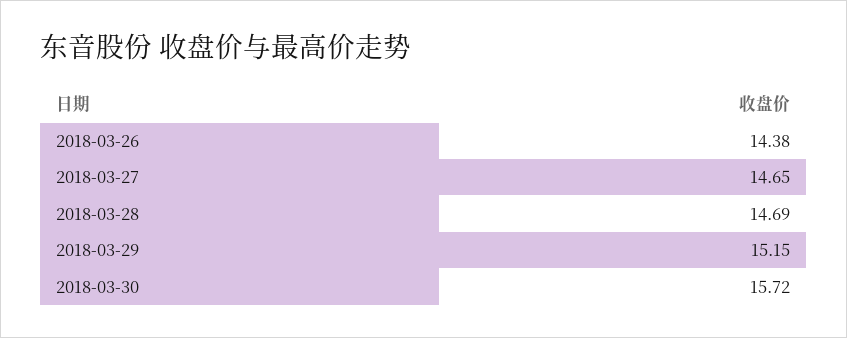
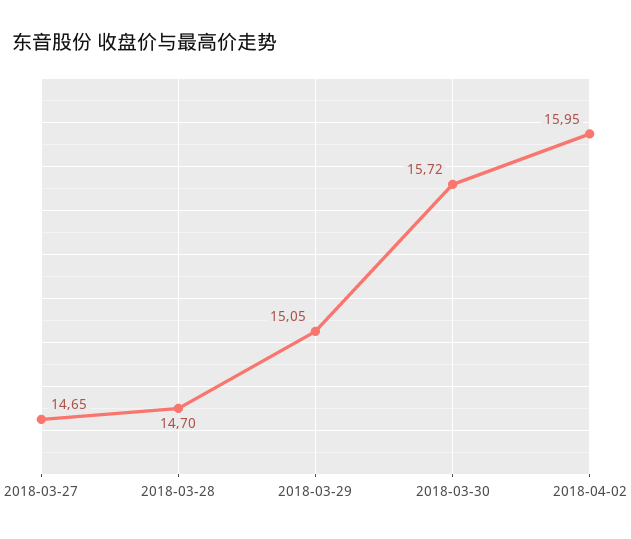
2018-03-26: 14.38 -> none
2018-03-28: 14.69 -> 14.7
2018-03-29: 15.15 -> 15.05
2018-04-02: none -> 15.95

